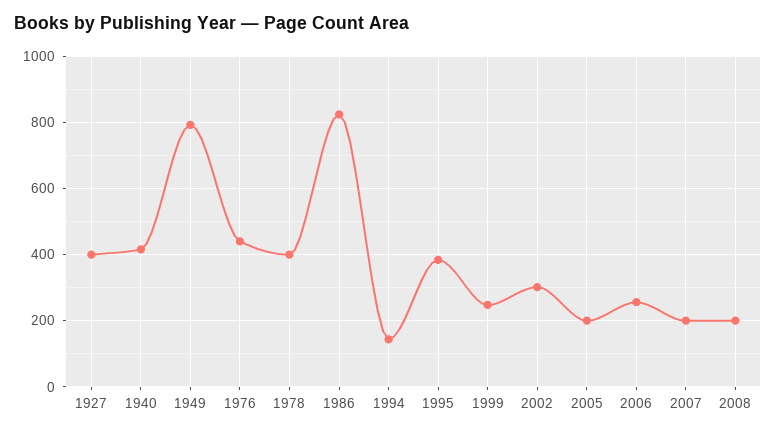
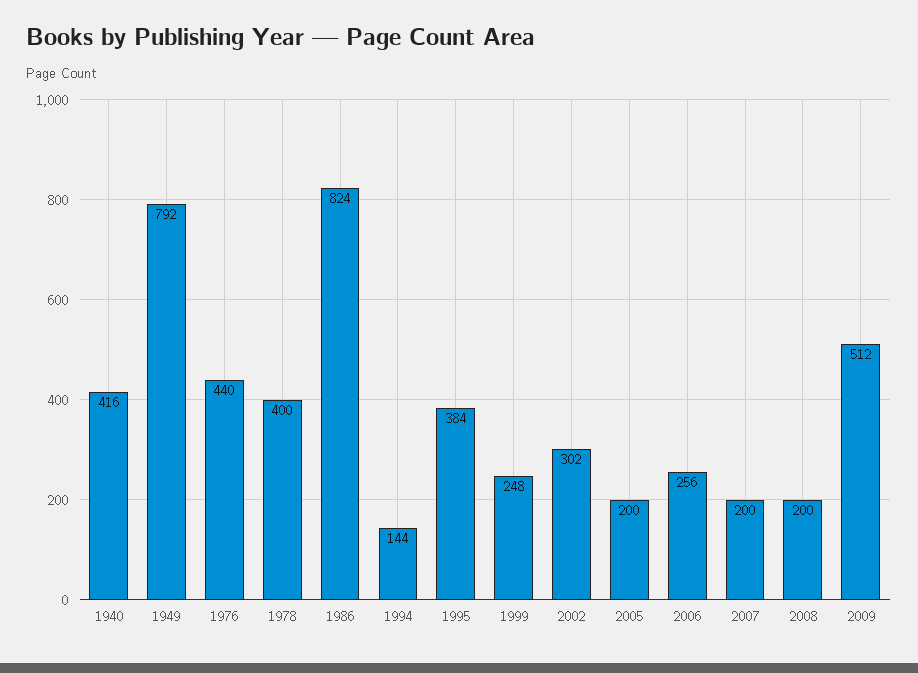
1927: 400 -> none
2009: none -> 512

